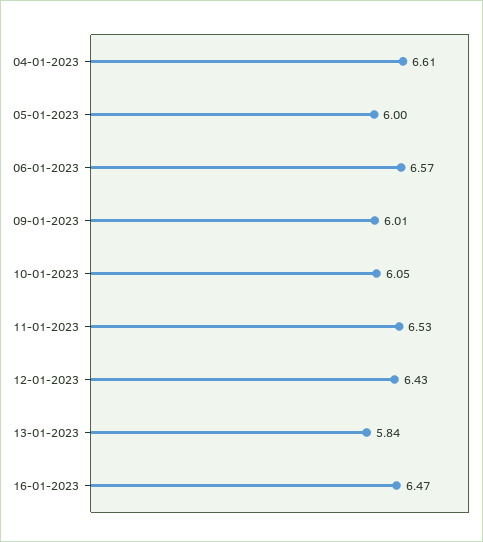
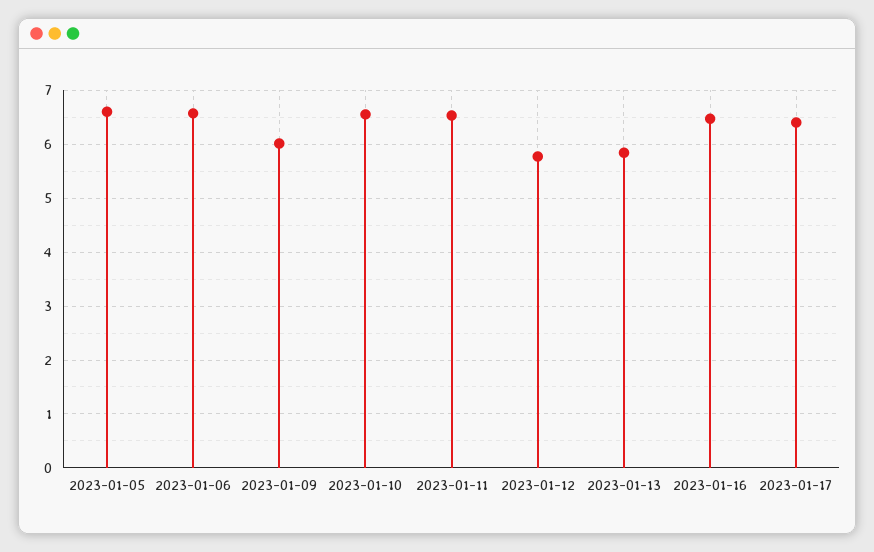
04-01-2023: 6.61 -> none
05-01-2023: 6 -> 6.6
10-01-2023: 6.05 -> 6.6
12-01-2023: 6.43 -> 5.8
2023-01-17: none -> 6.4

